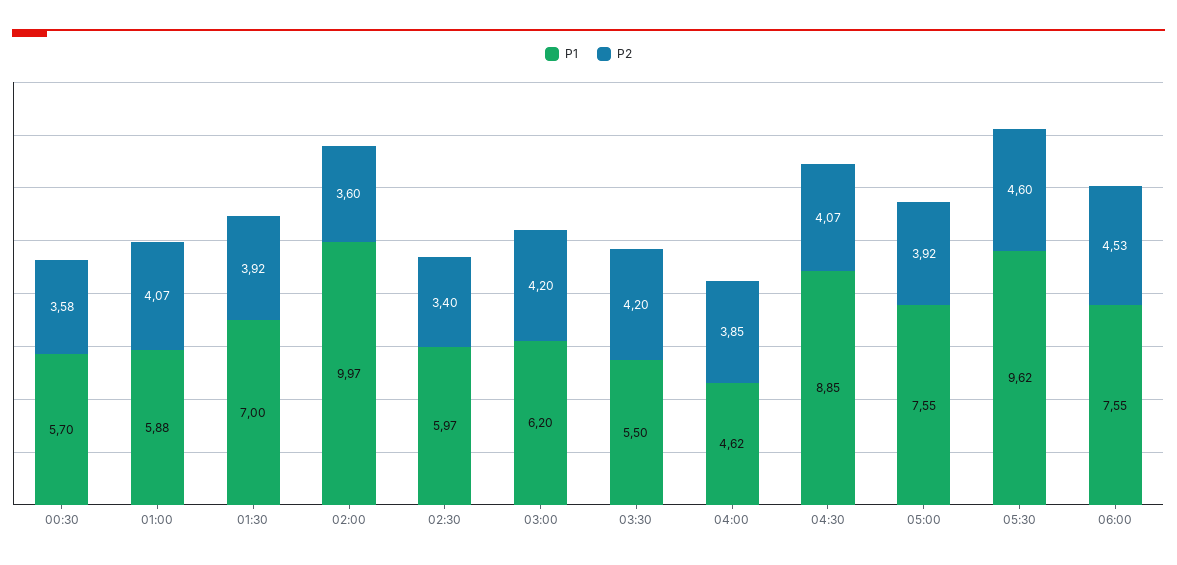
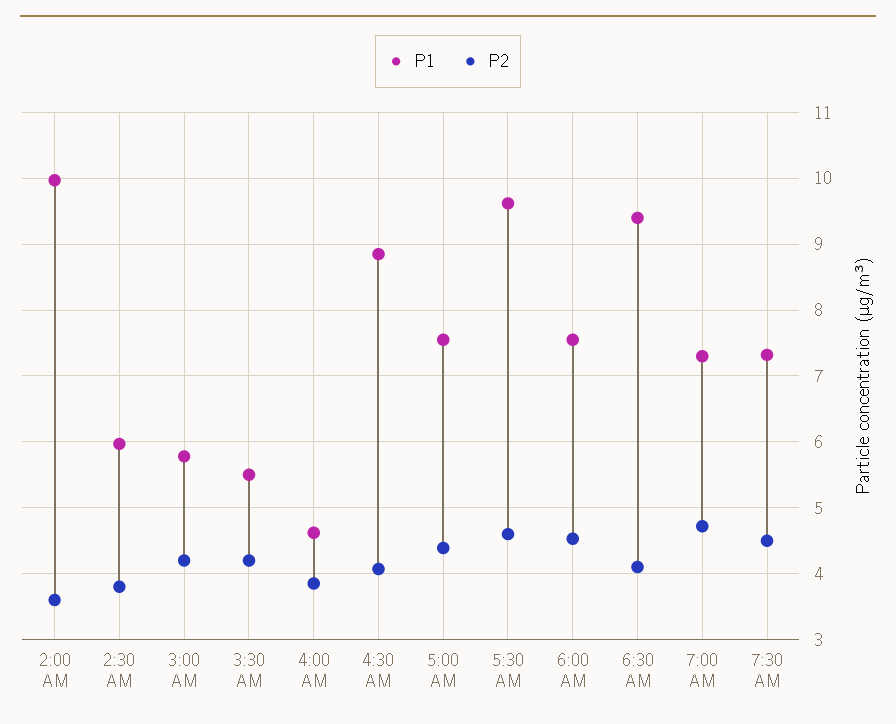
P1, 00:30: 5.7 -> none
P2, 00:30: 3.58 -> none
P1, 01:00: 5.88 -> none
P2, 01:00: 4.07 -> none
P1, 01:30: 7 -> none
P2, 01:30: 3.92 -> none
P2, 02:30: 3.4 -> 3.8
P1, 03:00: 6.2 -> 5.8
P2, 05:00: 3.92 -> 4.4
P1, 6:30 AM: none -> 9.4
P2, 6:30 AM: none -> 4.1
P1, 7:00 AM: none -> 7.3
P2, 7:00 AM: none -> 4.7
P1, 7:30 AM: none -> 7.3
P2, 7:30 AM: none -> 4.5

